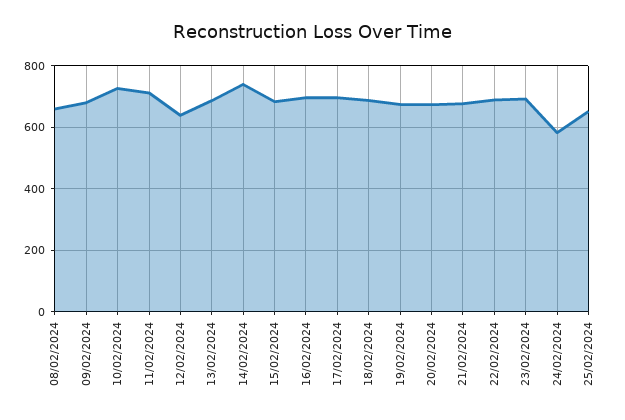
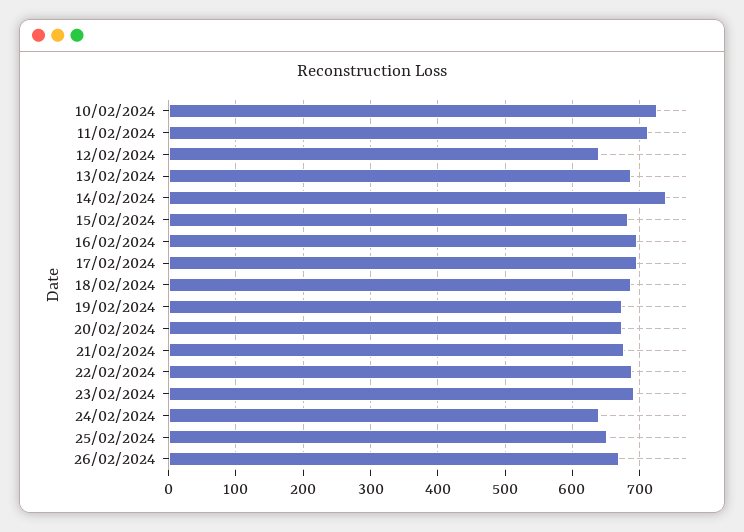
08/02/2024: 660 -> none
09/02/2024: 680 -> none
24/02/2024: 580 -> 640
26/02/2024: none -> 670

